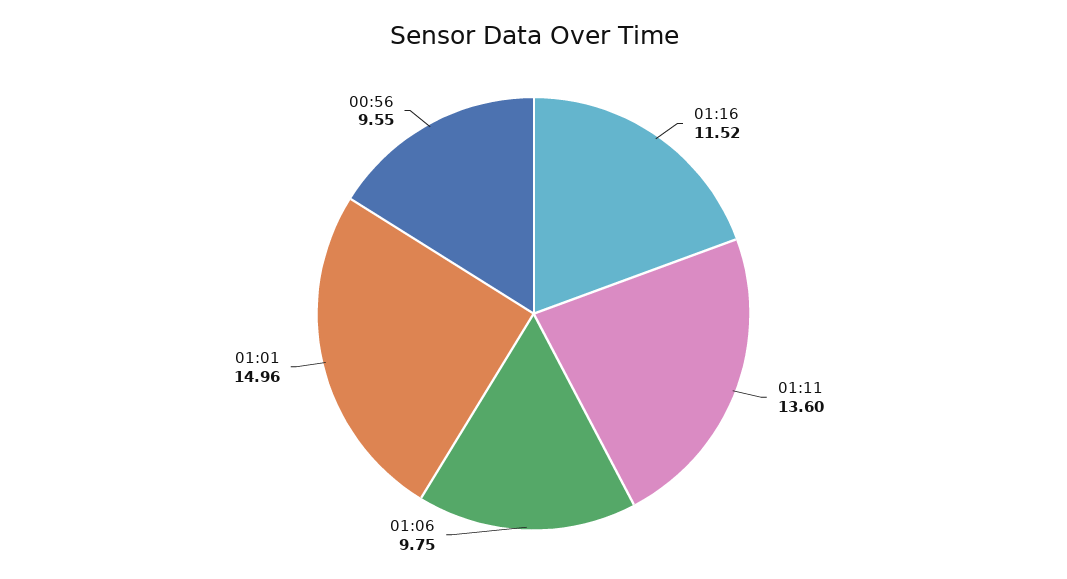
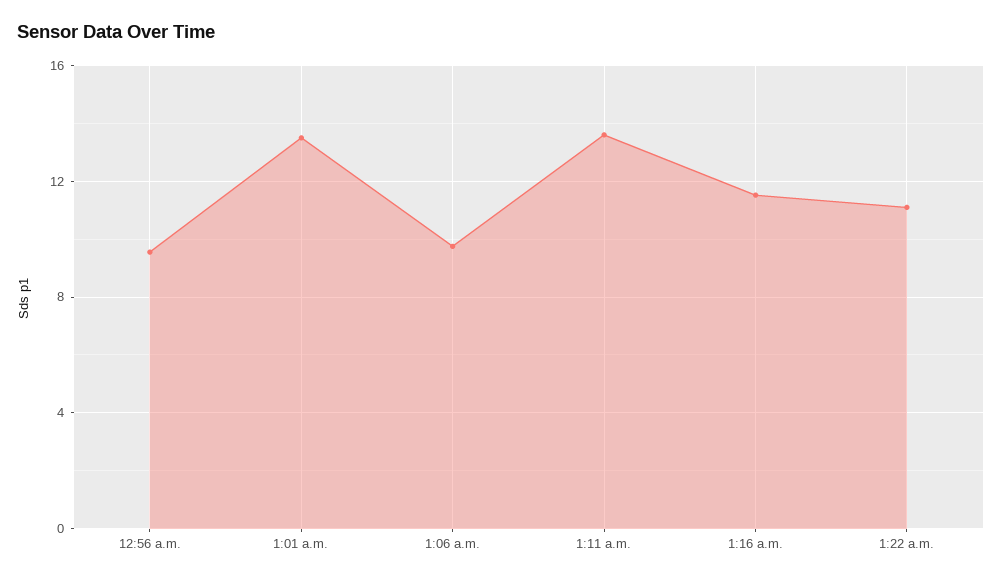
01:01: 14.96 -> 13.5
1:22 a.m.: none -> 11

